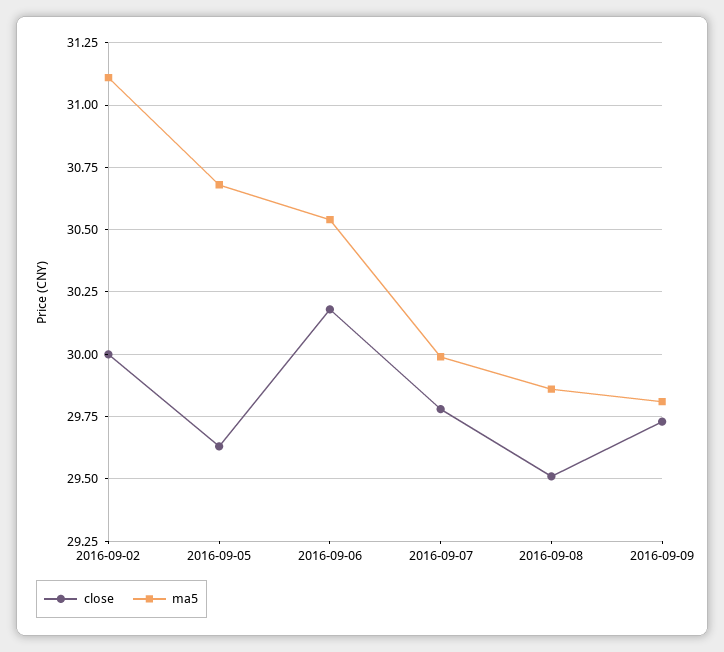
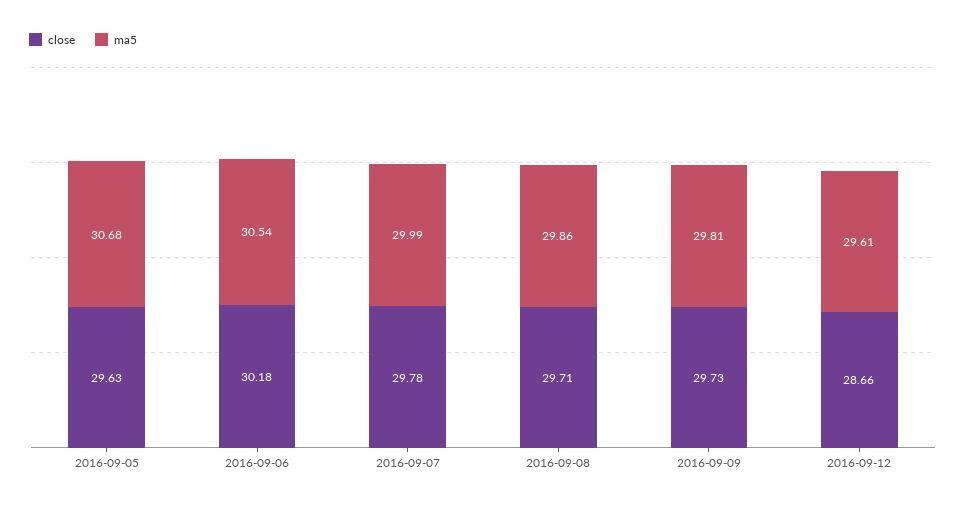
close, 2016-09-02: 30 -> none
ma5, 2016-09-02: 31.1 -> none
close, 2016-09-08: 29.5 -> 29.71
close, 2016-09-12: none -> 28.66
ma5, 2016-09-12: none -> 29.61

